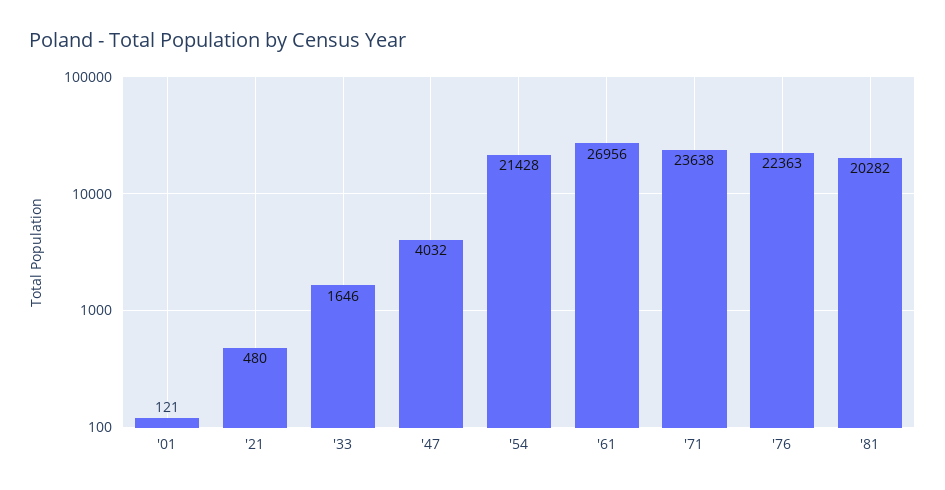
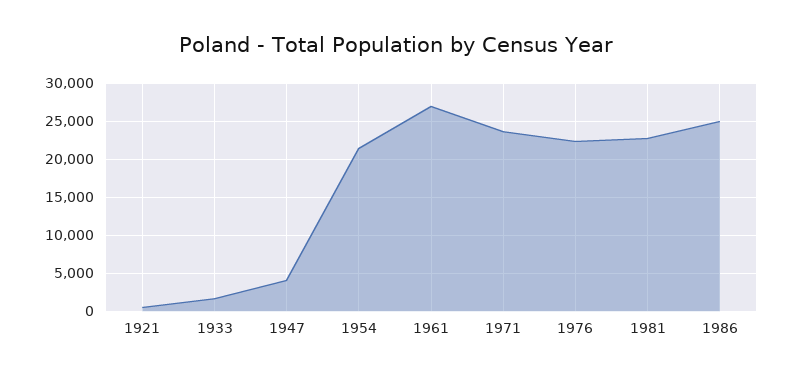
'01: 121 -> none
'81: 20282 -> 23000
1986: none -> 25000

